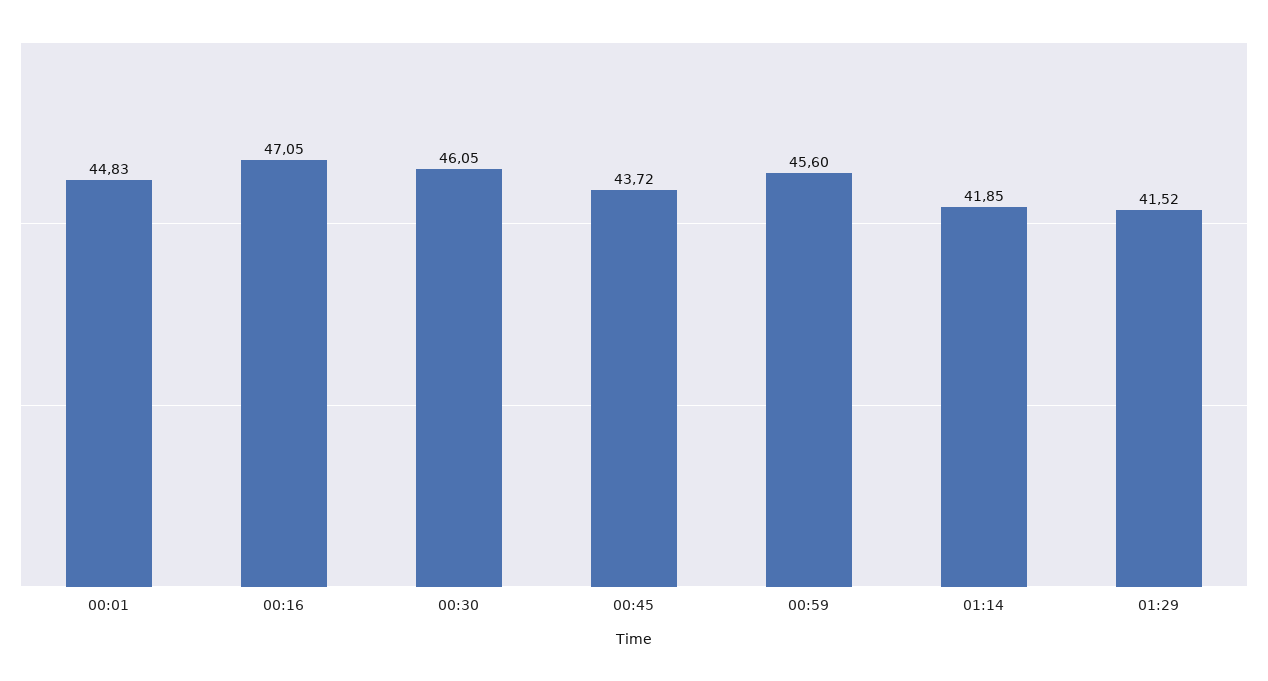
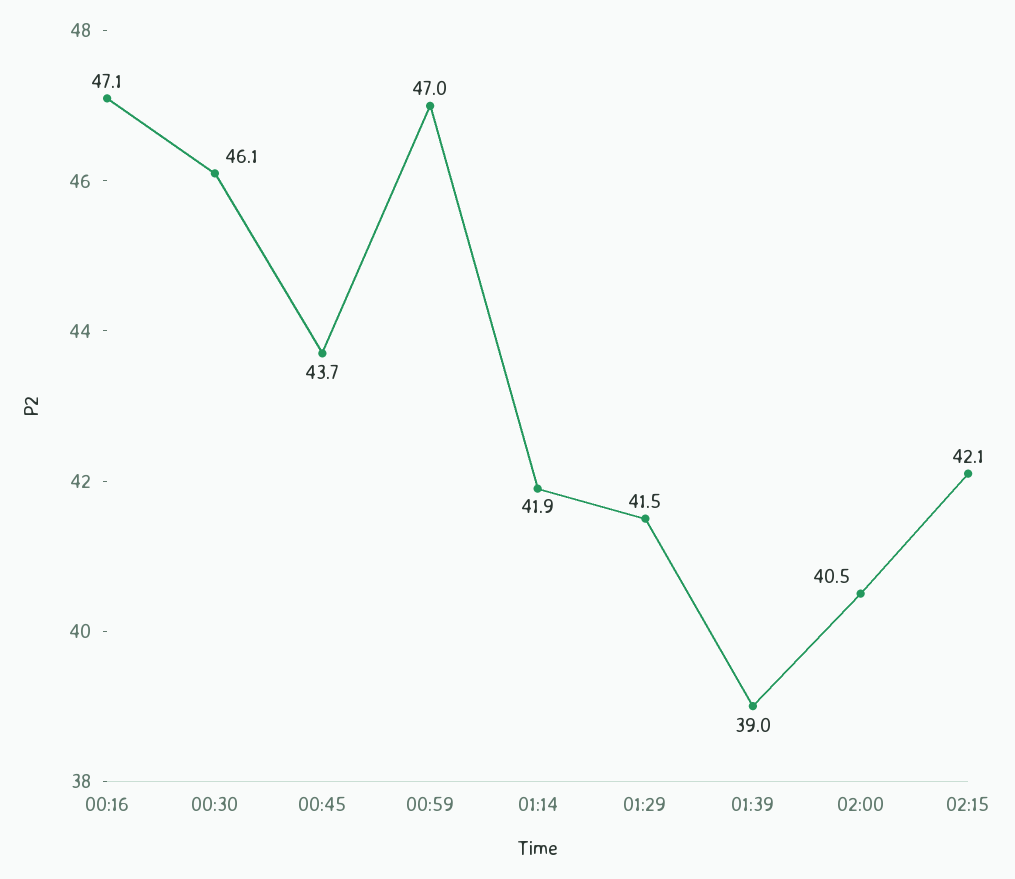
00:01: 44.83 -> none
00:59: 45.6 -> 47
01:39: none -> 39
02:00: none -> 40.5
02:15: none -> 42.1

